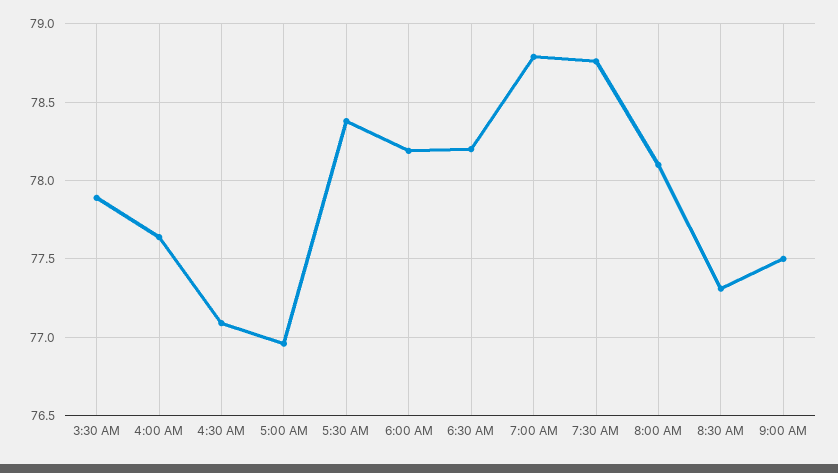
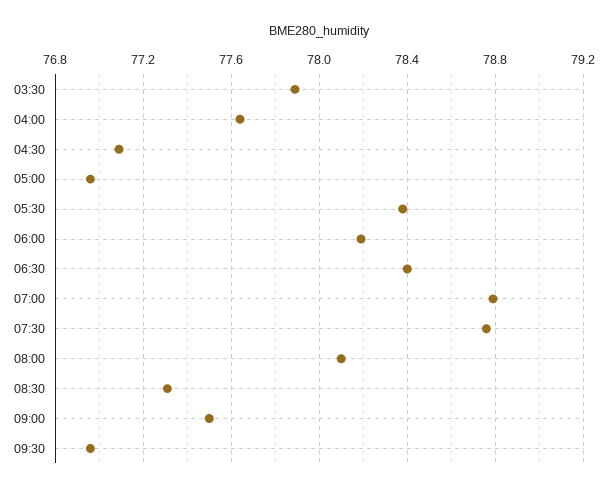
6:30 AM: 78.2 -> 78.4
09:30: none -> 76.95

